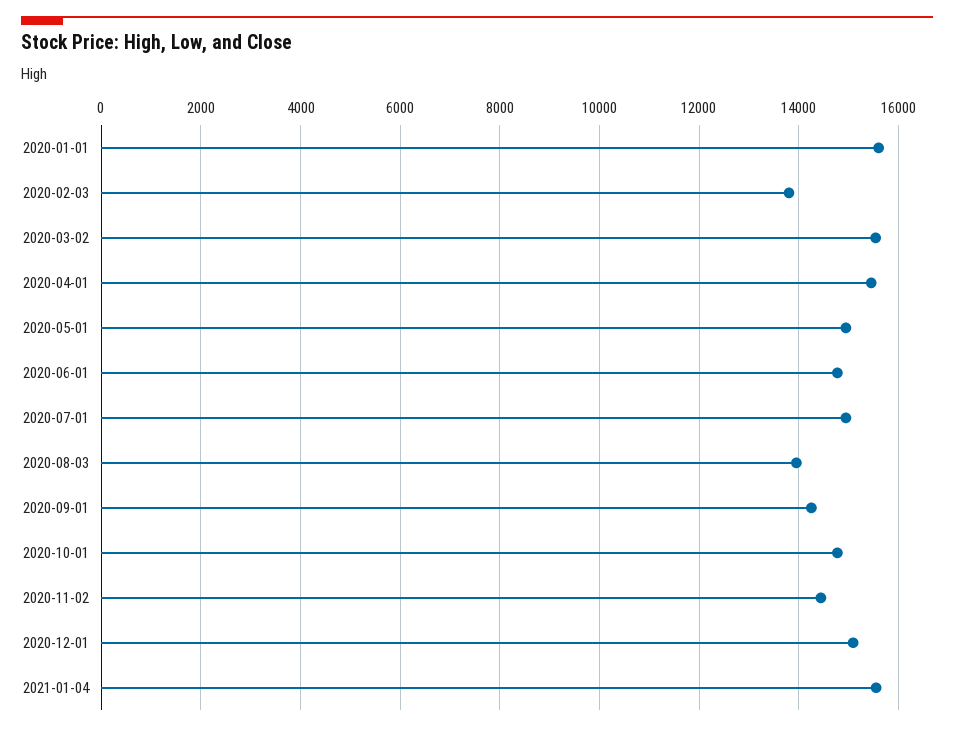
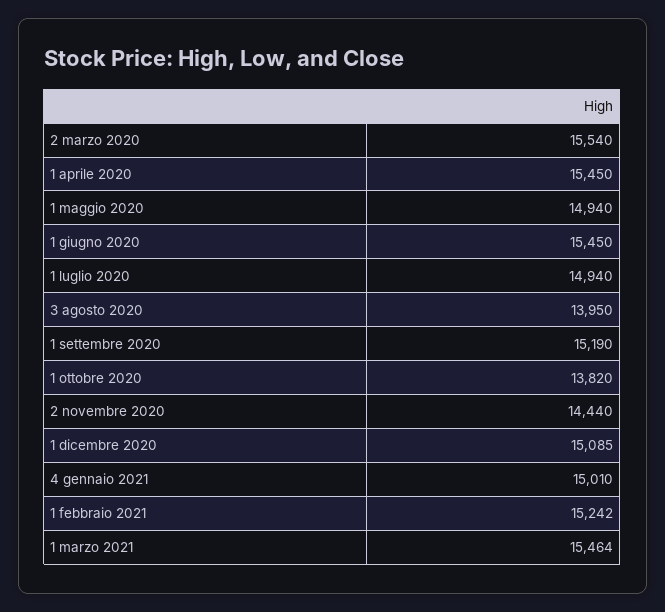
2020-01-01: 15600 -> none
2020-02-03: 13800 -> none
2020-06-01: 14800 -> 15450
2020-09-01: 14200 -> 15190
2020-10-01: 14800 -> 13820
2021-01-04: 15600 -> 15010
1 febbraio 2021: none -> 15242
1 marzo 2021: none -> 15464

